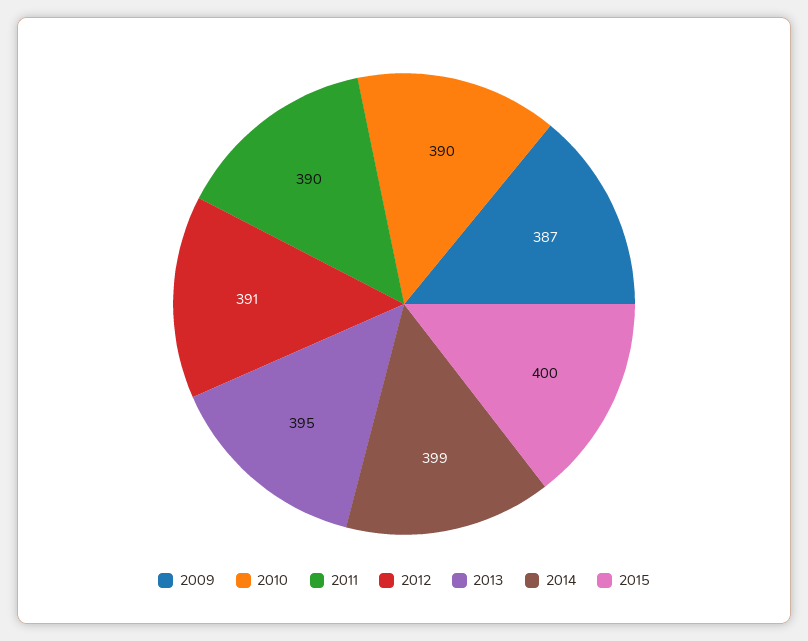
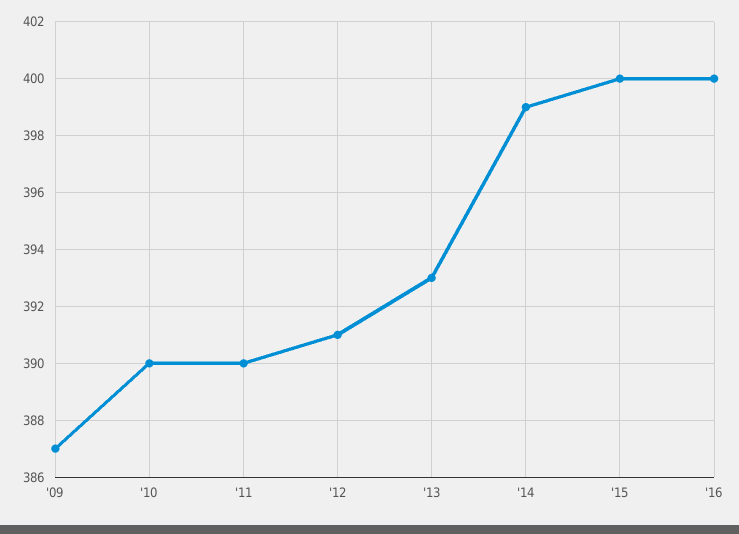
2013: 395 -> 393
'16: none -> 400

